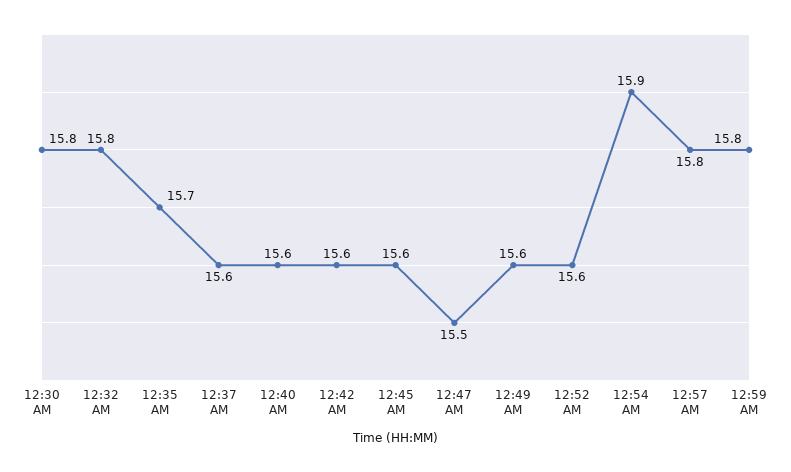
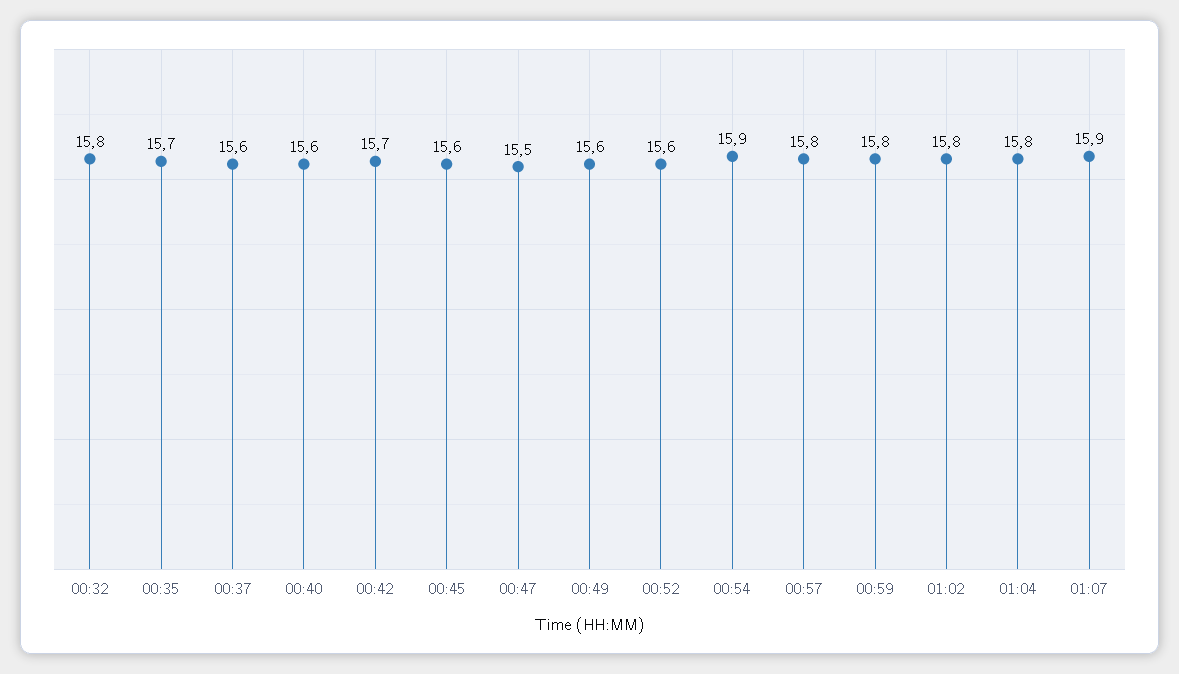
12:30 AM: 15.8 -> none
12:42 AM: 15.6 -> 15.7
01:02: none -> 15.8
01:04: none -> 15.8
01:07: none -> 15.9

